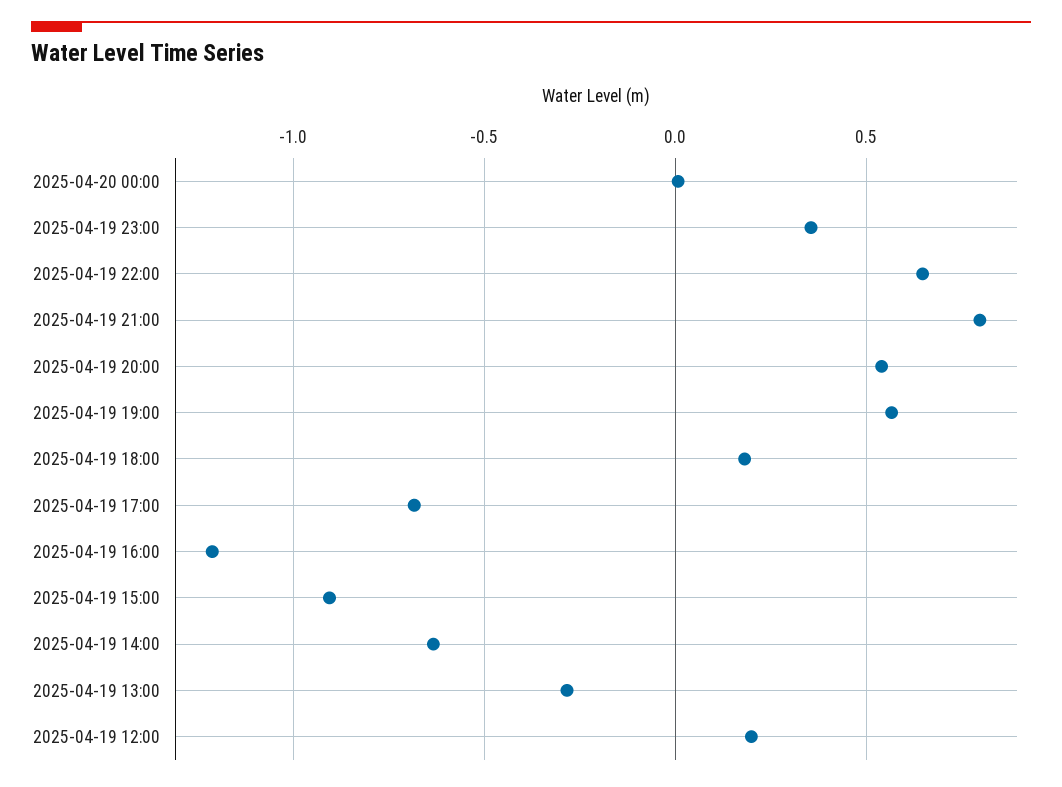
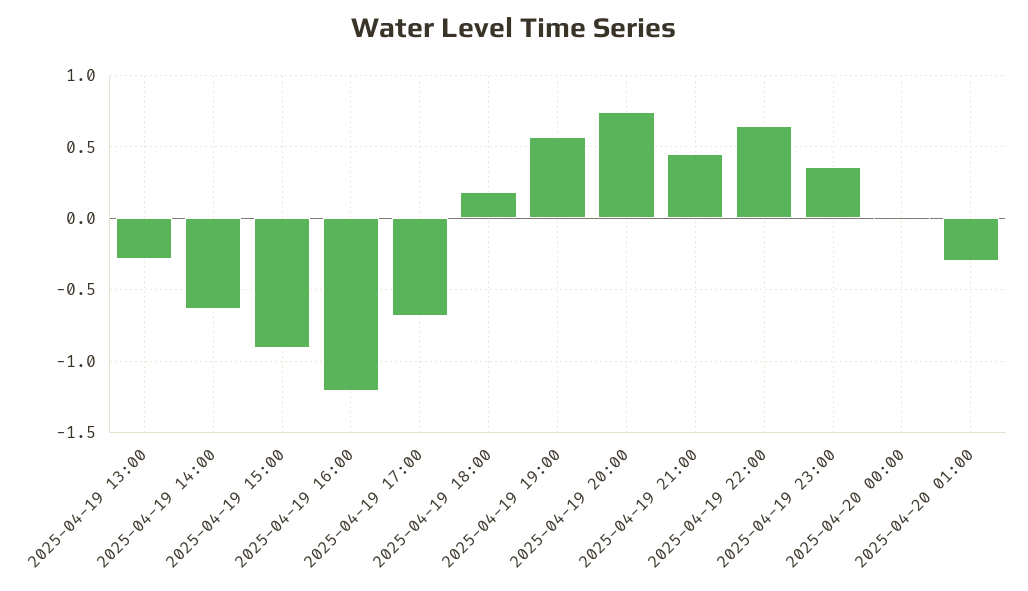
2025-04-19 21:00: 0.8 -> 0.45
2025-04-19 20:00: 0.55 -> 0.75
2025-04-19 12:00: 0.2 -> none
2025-04-20 01:00: none -> -0.3

